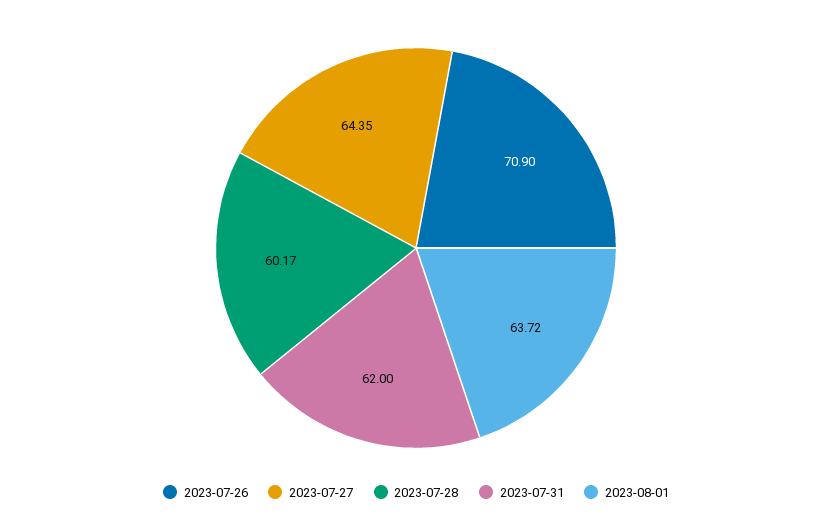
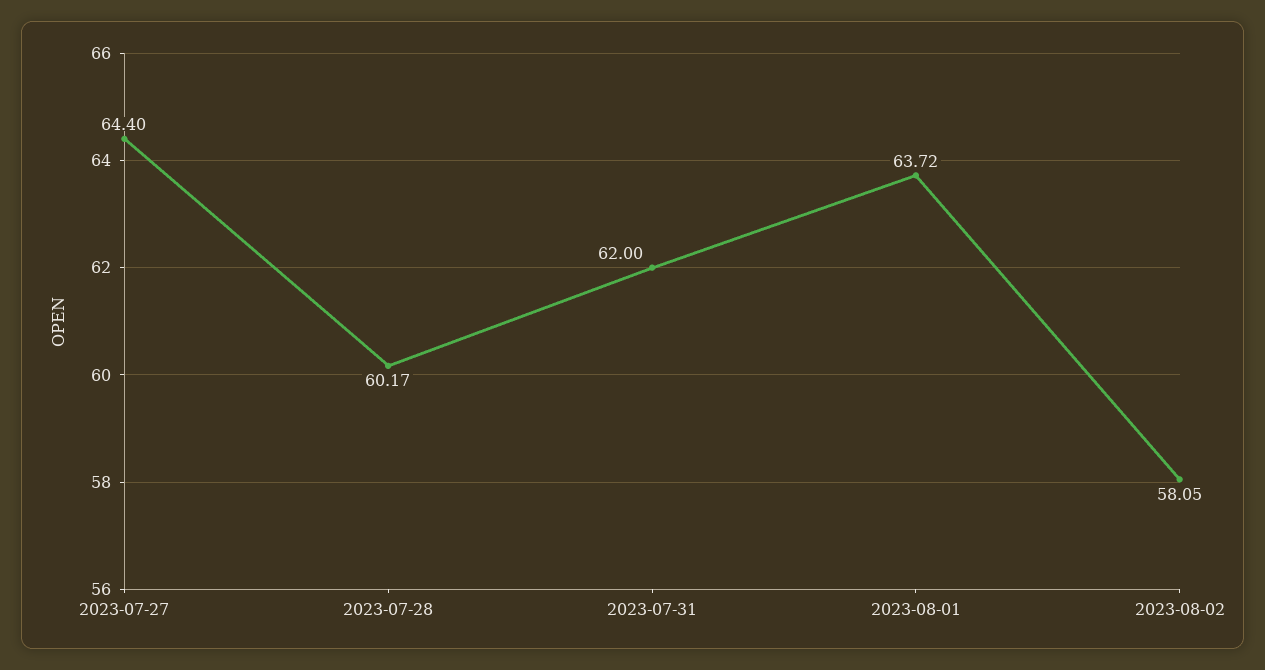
2023-07-26: 70.9 -> none
2023-07-27: 64.35 -> 64.4
2023-08-02: none -> 58.05

